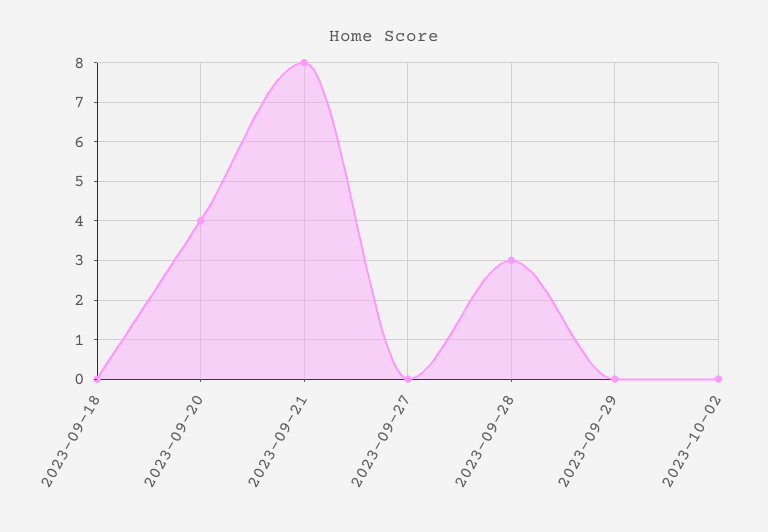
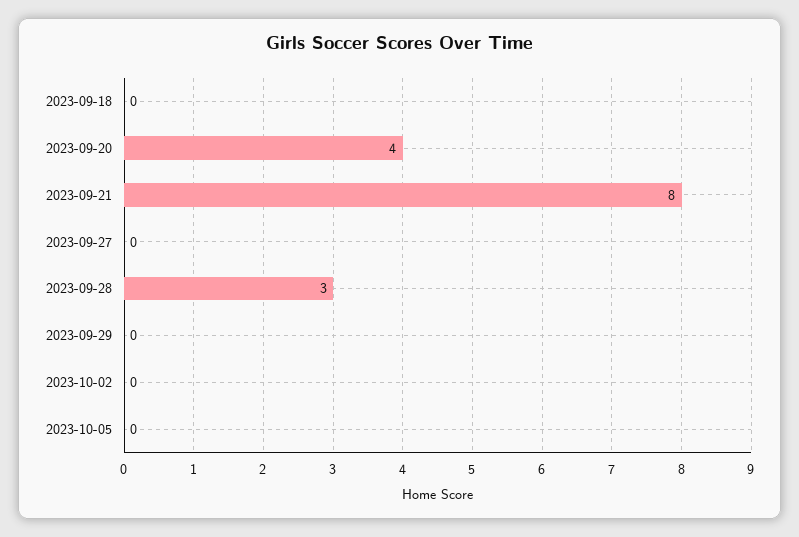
2023-10-05: none -> 0

